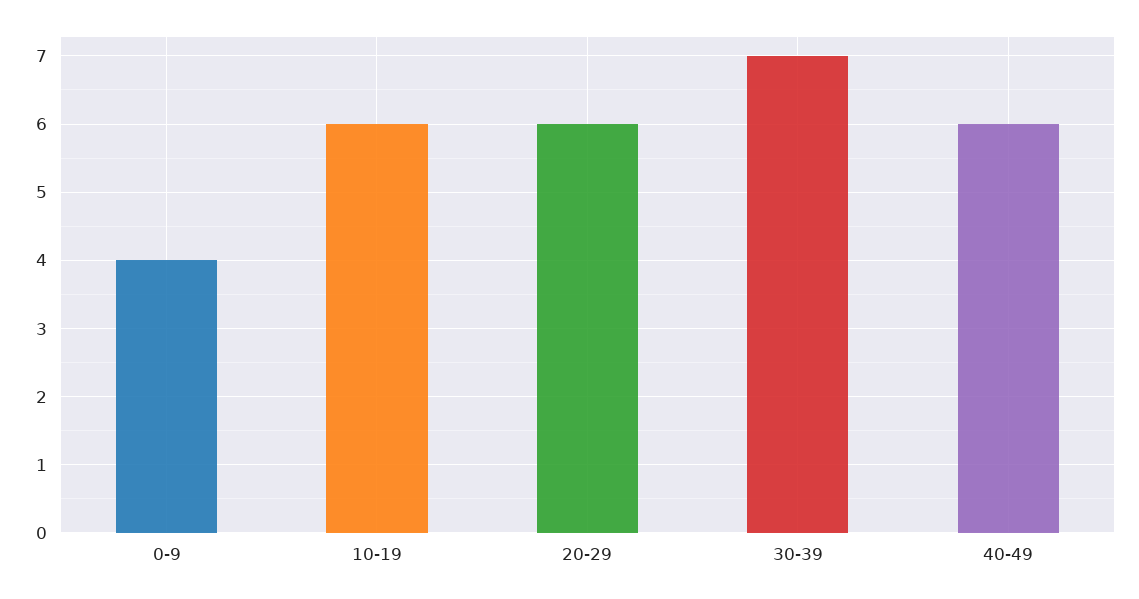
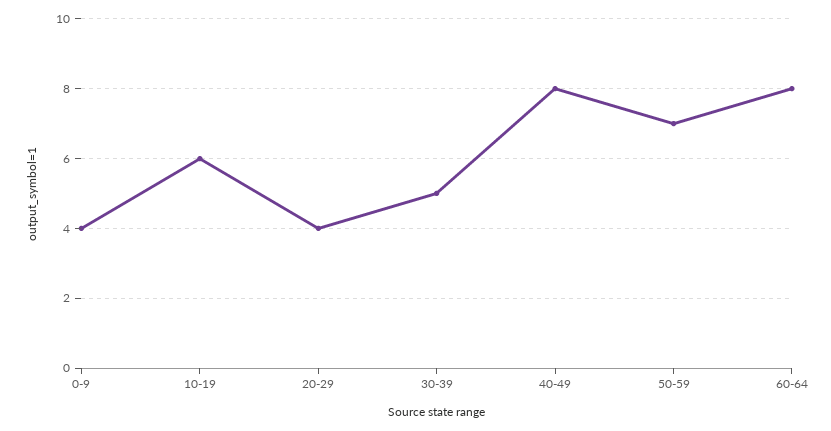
20-29: 6 -> 4
30-39: 7 -> 5
40-49: 6 -> 8
50-59: none -> 7
60-64: none -> 8

